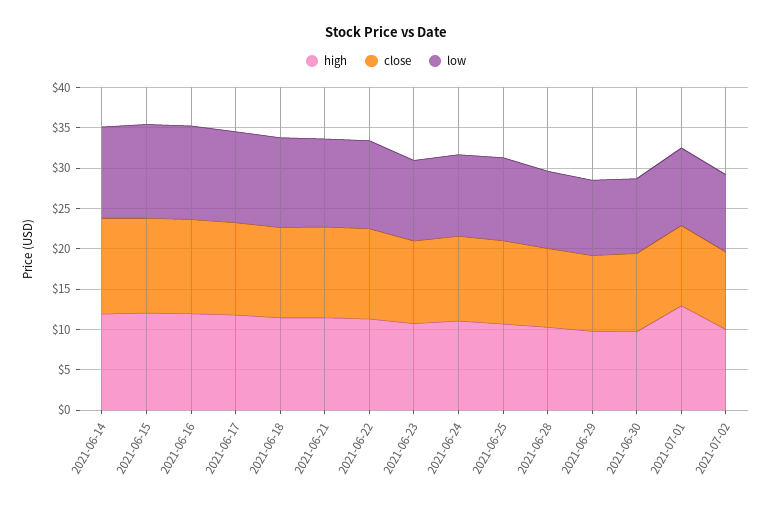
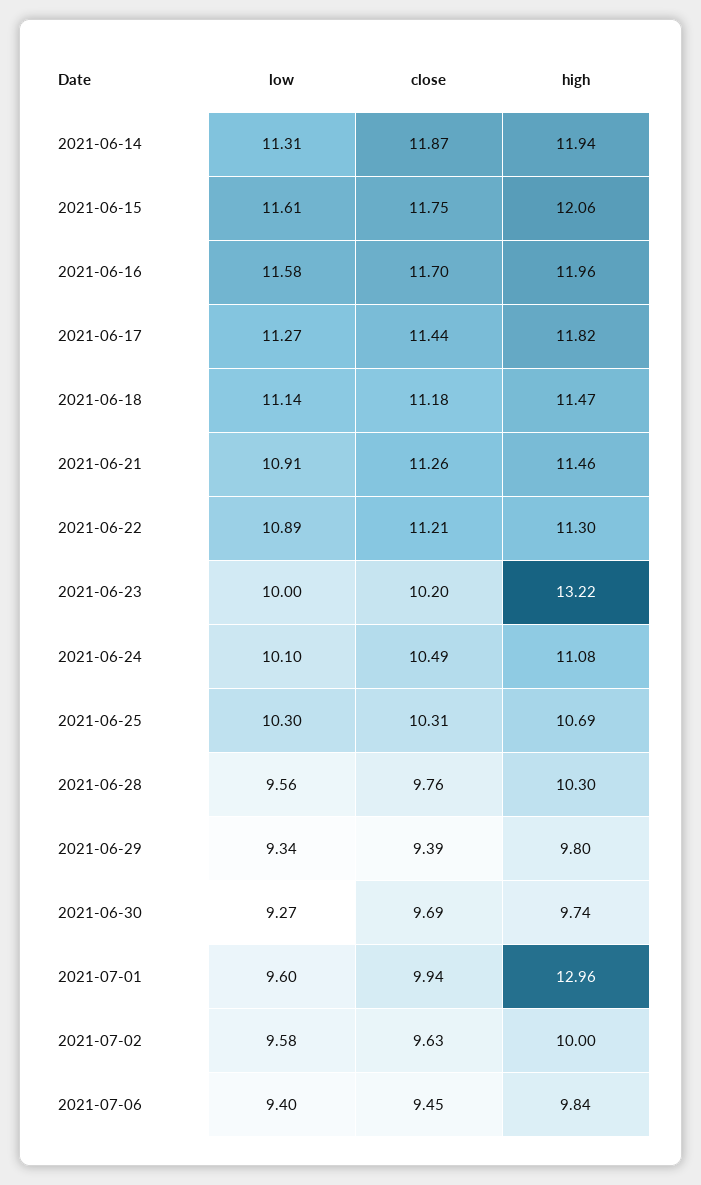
high, 2021-06-23: 11 -> 13.22
low, 2021-07-06: none -> 9.4
close, 2021-07-06: none -> 9.45
high, 2021-07-06: none -> 9.84

